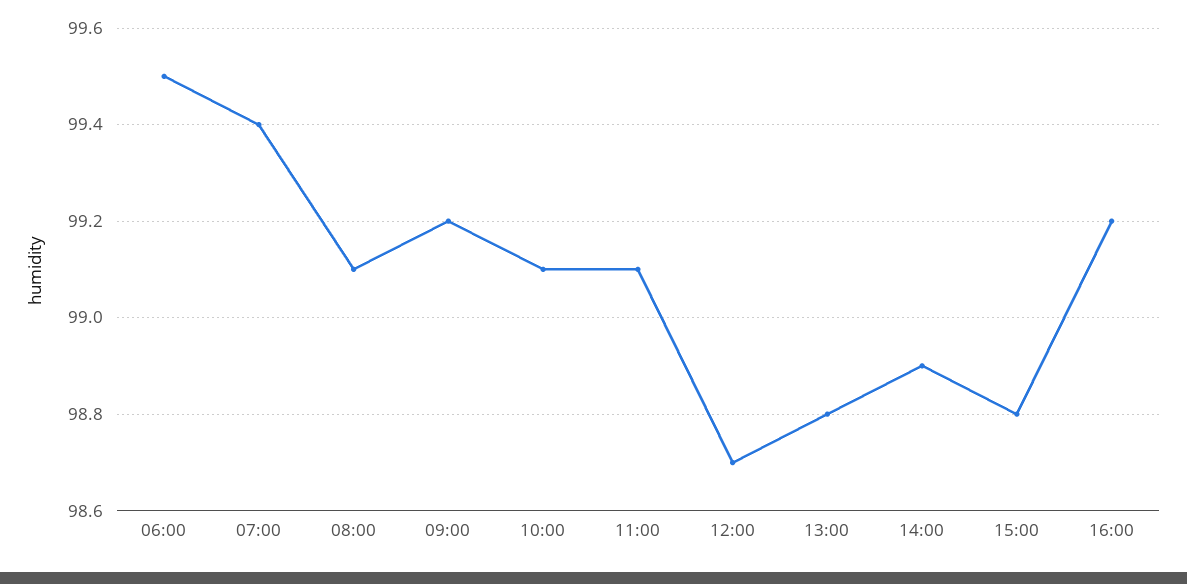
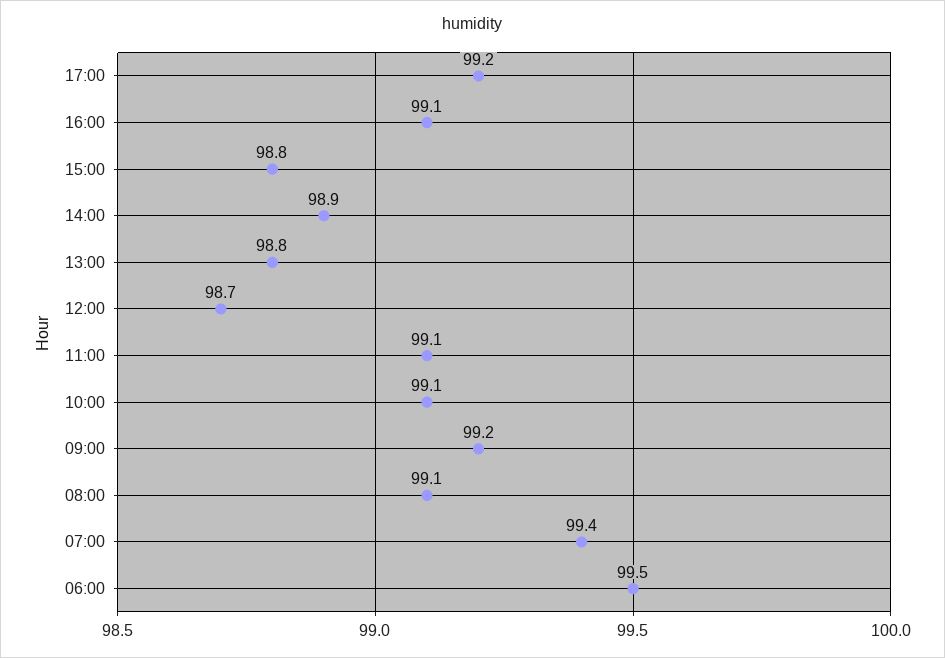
16:00: 99.2 -> 99.1
17:00: none -> 99.2

